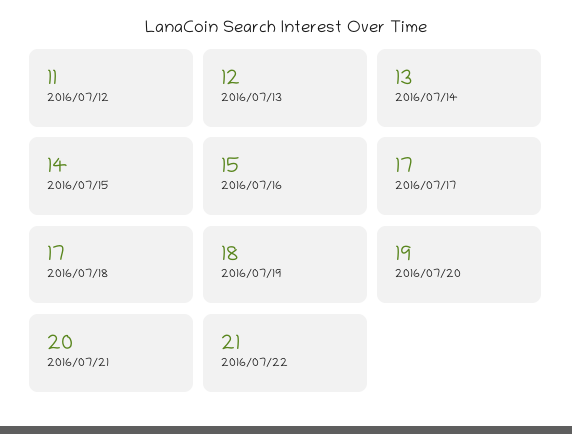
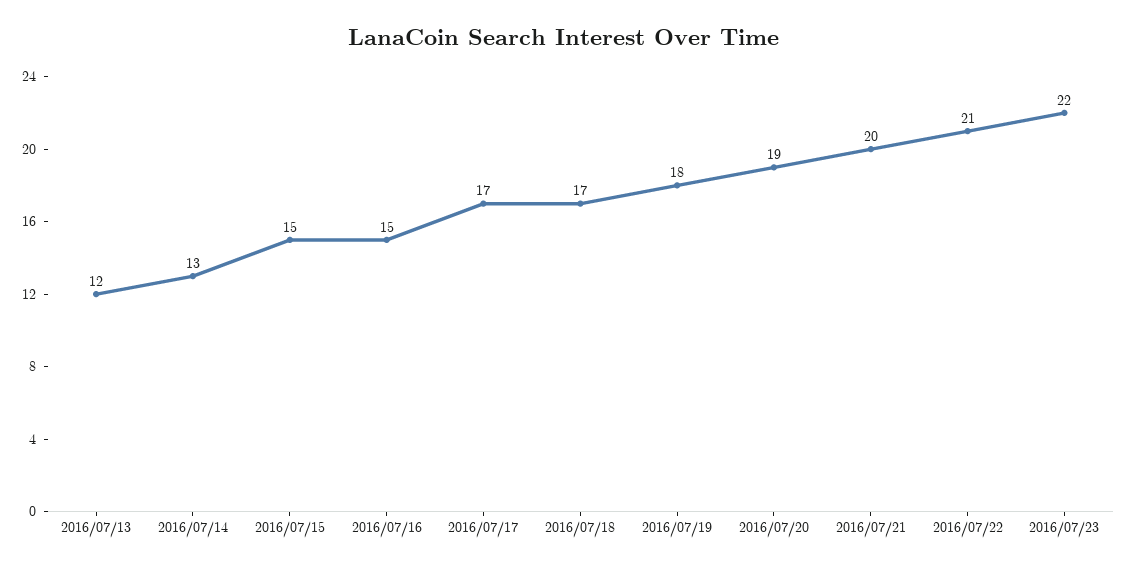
2016/07/12: 11 -> none
2016/07/15: 14 -> 15
2016/07/23: none -> 22

